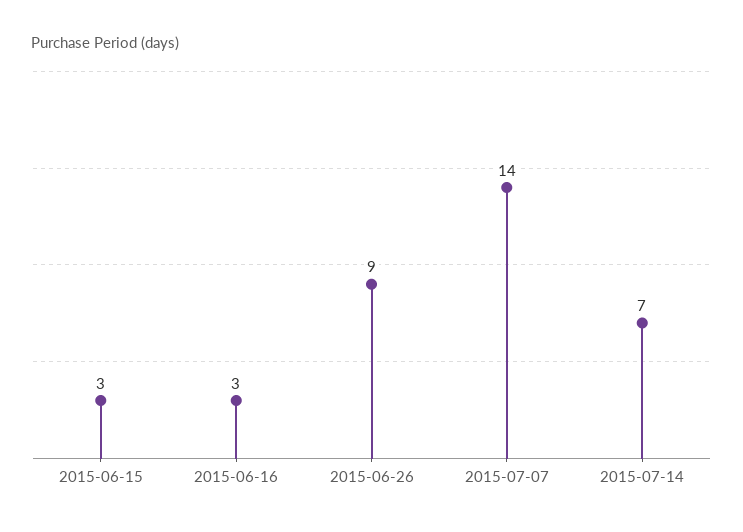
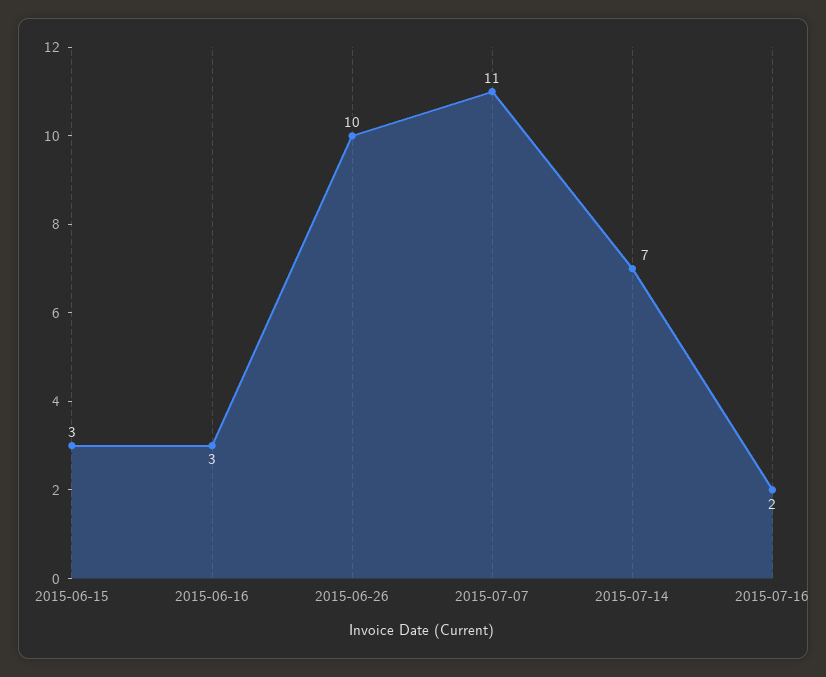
2015-06-26: 9 -> 10
2015-07-07: 14 -> 11
2015-07-16: none -> 2

